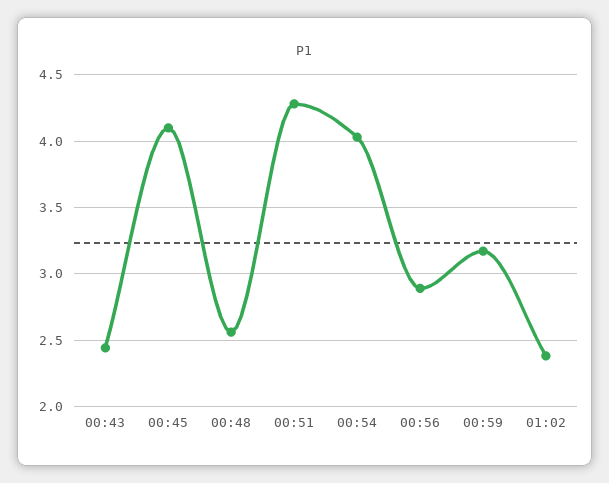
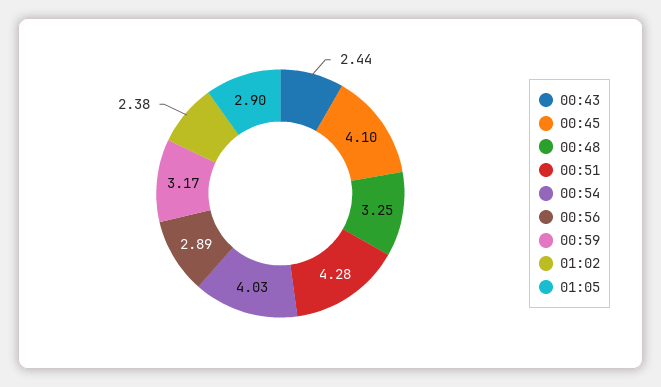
00:48: 2.55 -> 3.25
01:05: none -> 2.9

